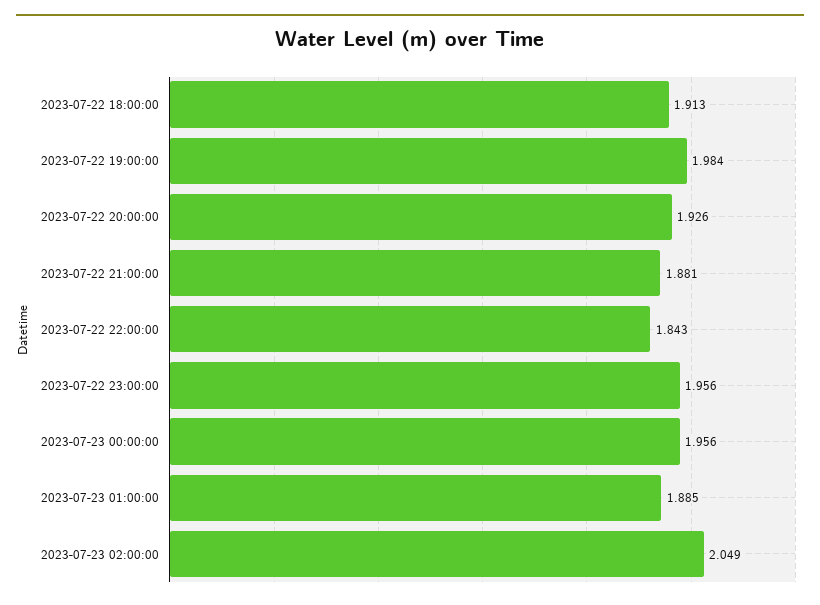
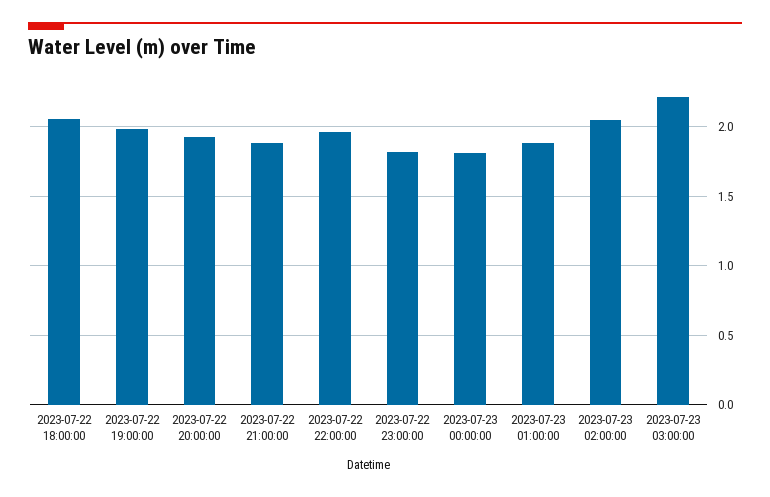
2023-07-22 18:00:00: 1.913 -> 2.05
2023-07-22 22:00:00: 1.843 -> 1.95
2023-07-22 23:00:00: 1.956 -> 1.8
2023-07-23 00:00:00: 1.956 -> 1.8
2023-07-23 03:00:00: none -> 2.2

